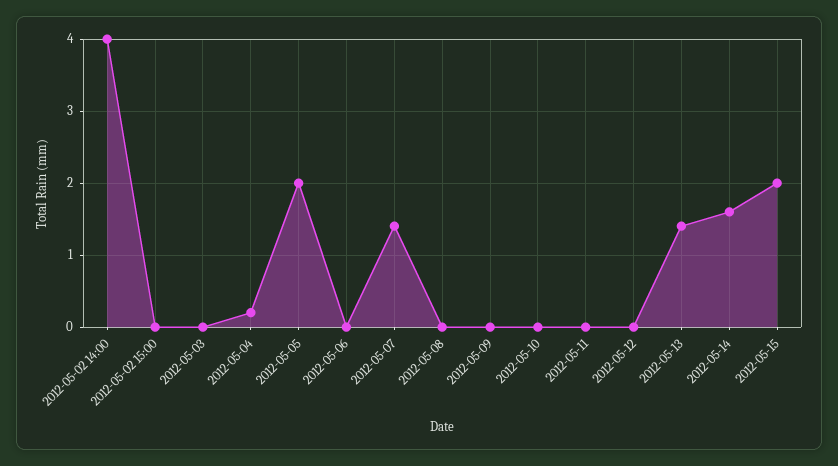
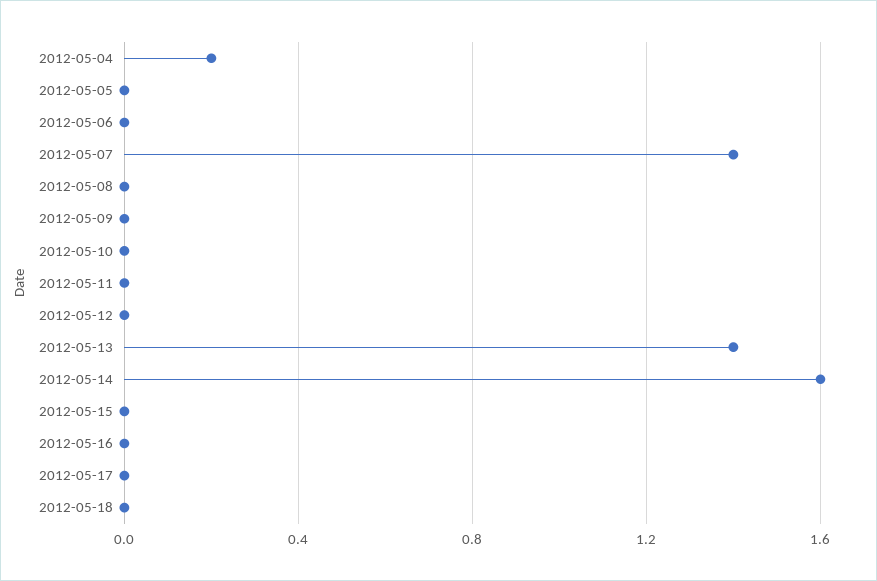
2012-05-02 14:00: 4 -> none
2012-05-02 15:00: 0 -> none
2012-05-03: 0 -> none
2012-05-05: 2 -> 0
2012-05-15: 2 -> 0
2012-05-16: none -> 0
2012-05-17: none -> 0
2012-05-18: none -> 0

